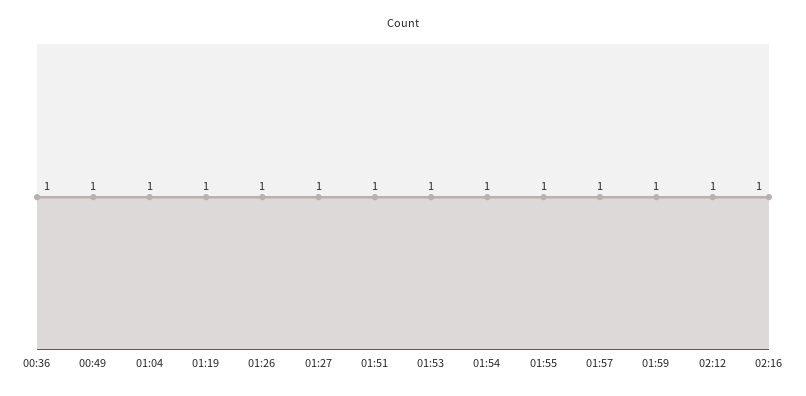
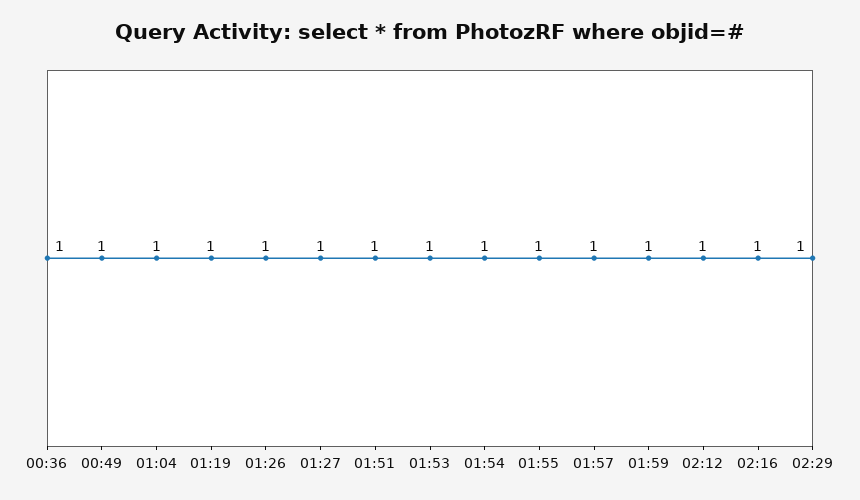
02:29: none -> 1

